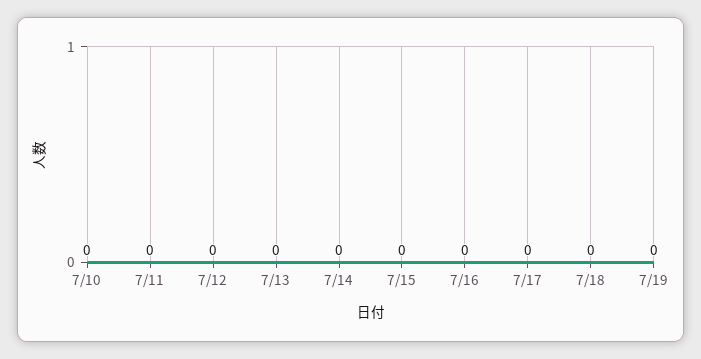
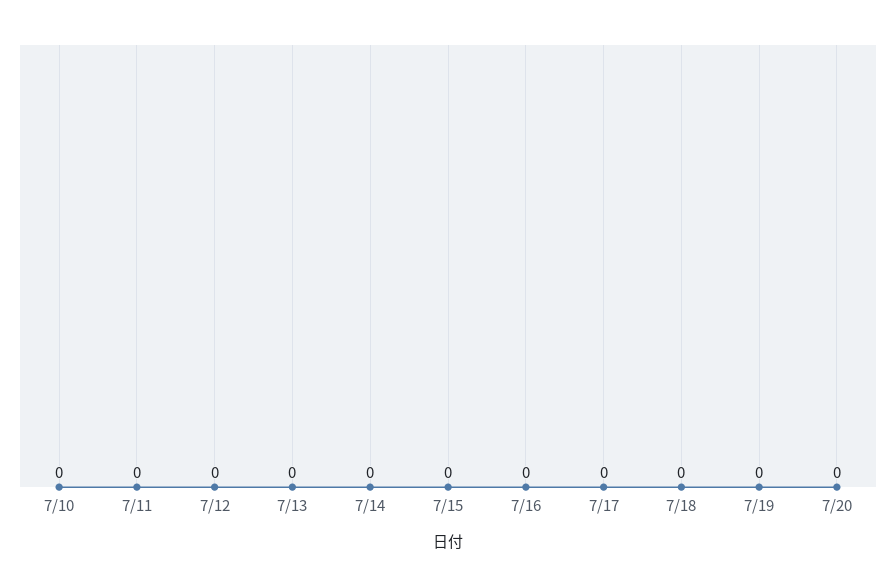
7/20: none -> 0

